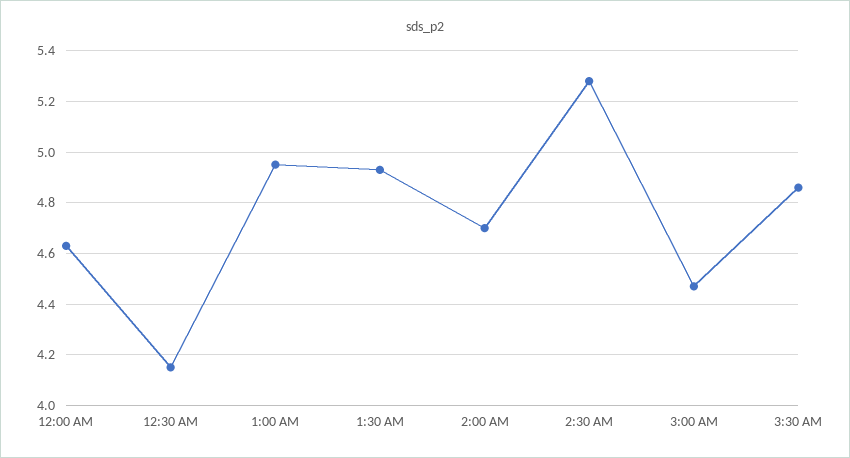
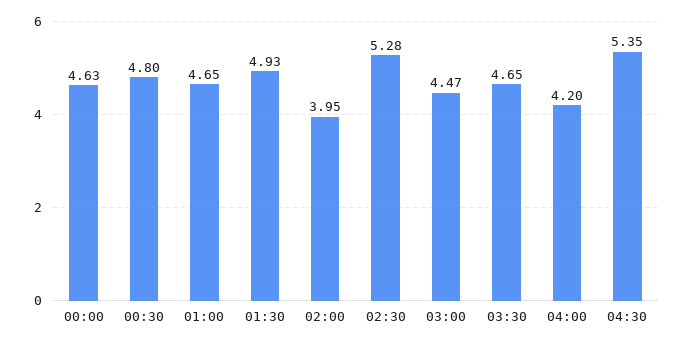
12:30 AM: 4.15 -> 4.8
1:00 AM: 4.95 -> 4.65
2:00 AM: 4.7 -> 3.95
3:30 AM: 4.85 -> 4.65
04:00: none -> 4.2
04:30: none -> 5.35

